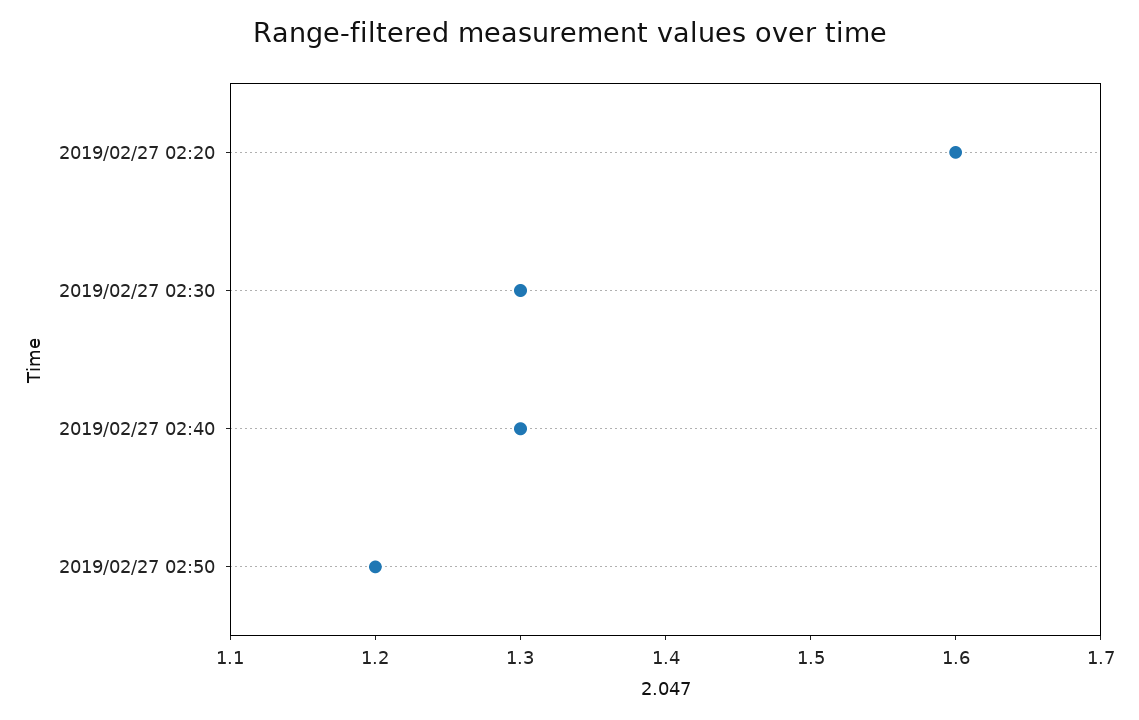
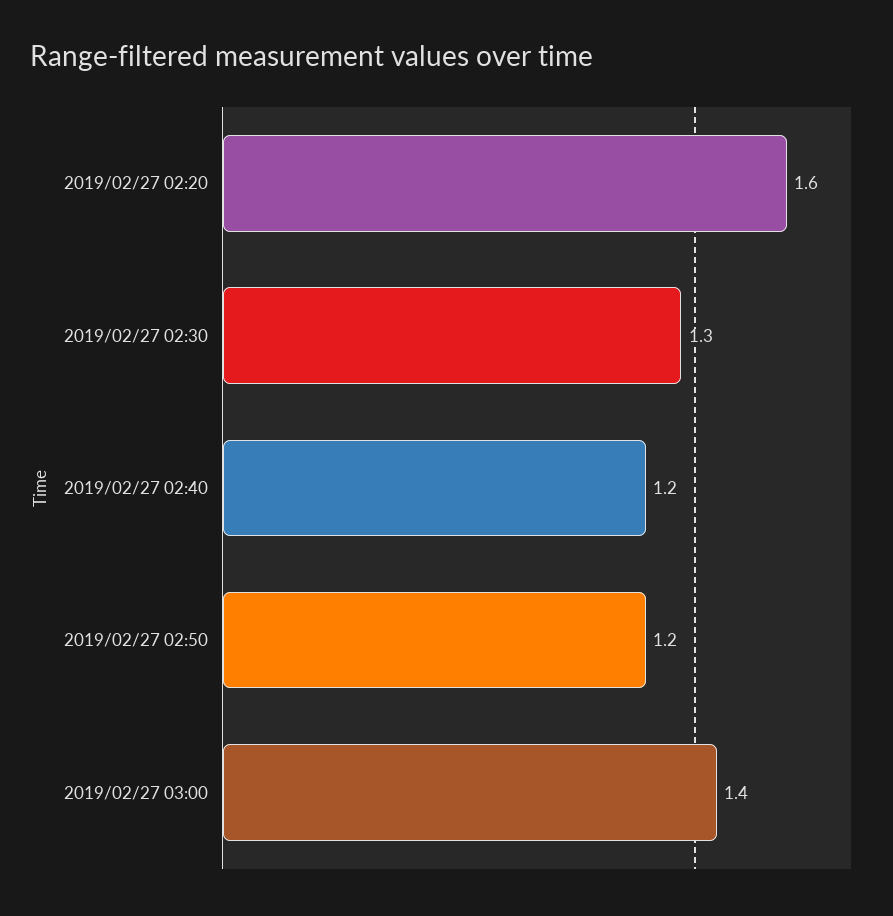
2019/02/27 02:40: 1.3 -> 1.2
2019/02/27 03:00: none -> 1.4

